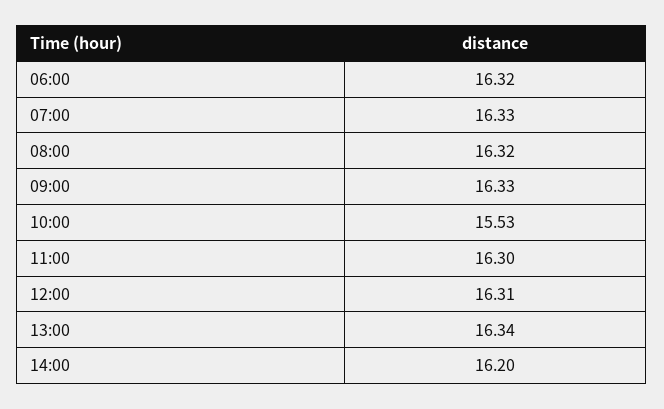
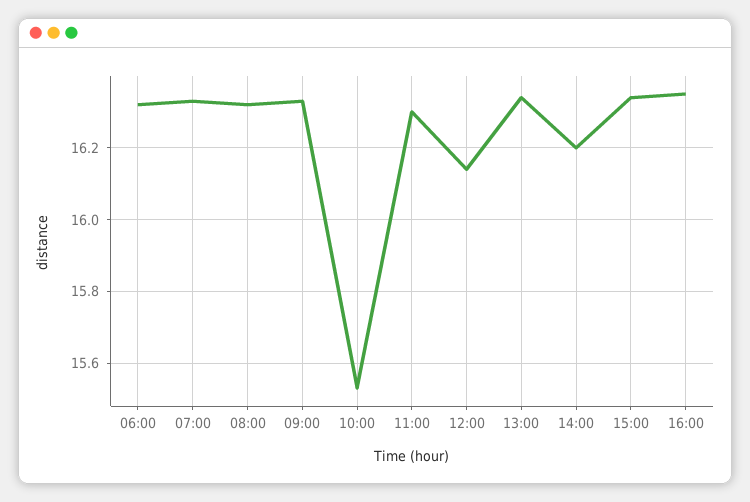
12:00: 16.31 -> 16.15
15:00: none -> 16.35
16:00: none -> 16.35

